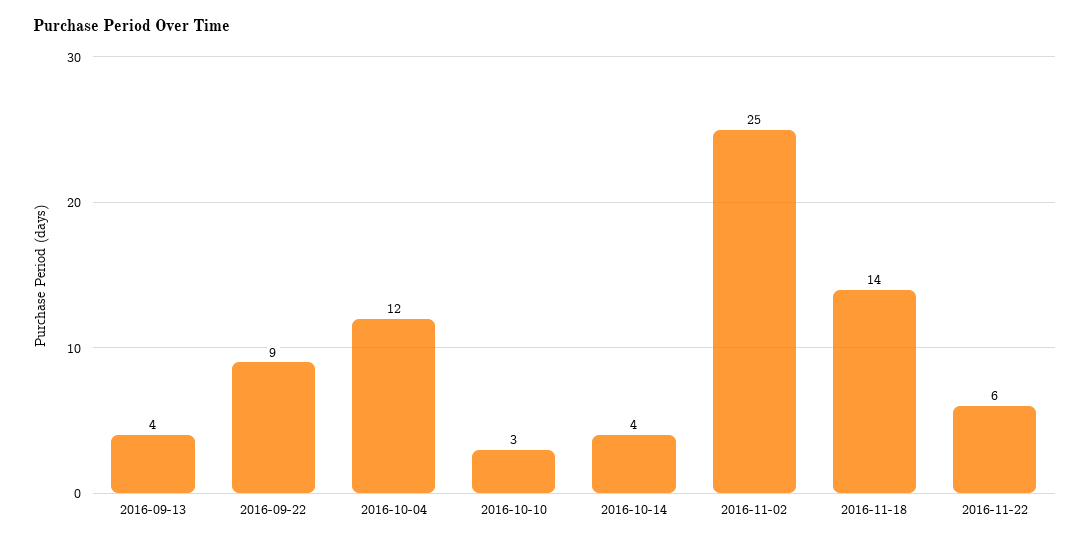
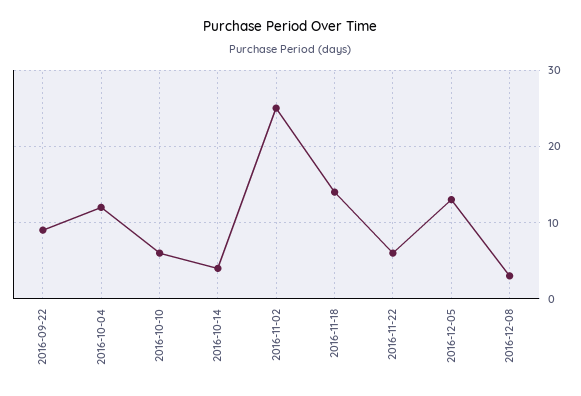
2016-09-13: 4 -> none
2016-10-10: 3 -> 6
2016-12-05: none -> 13
2016-12-08: none -> 3

